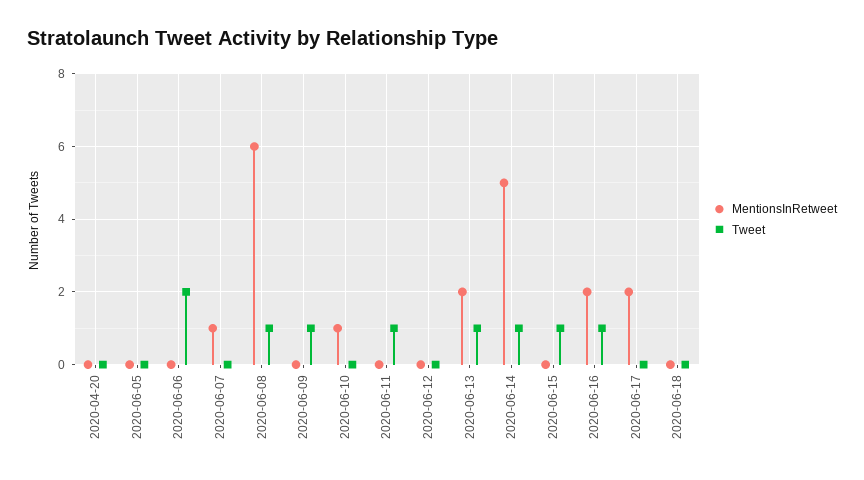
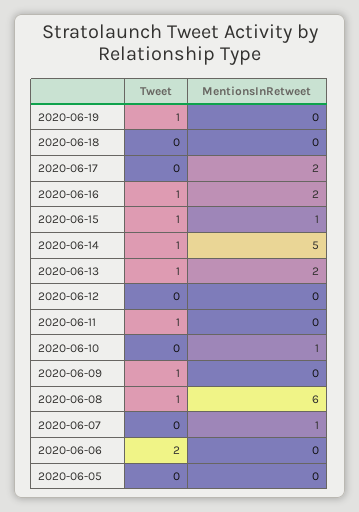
MentionsInRetweet, 2020-04-20: 0 -> none
Tweet, 2020-04-20: 0 -> none
MentionsInRetweet, 2020-06-15: 0 -> 1
Tweet, 2020-06-19: none -> 1
MentionsInRetweet, 2020-06-19: none -> 0

